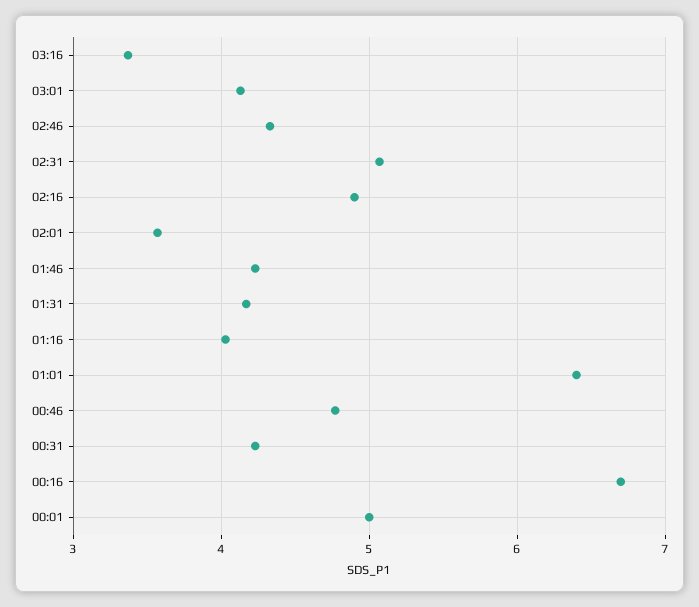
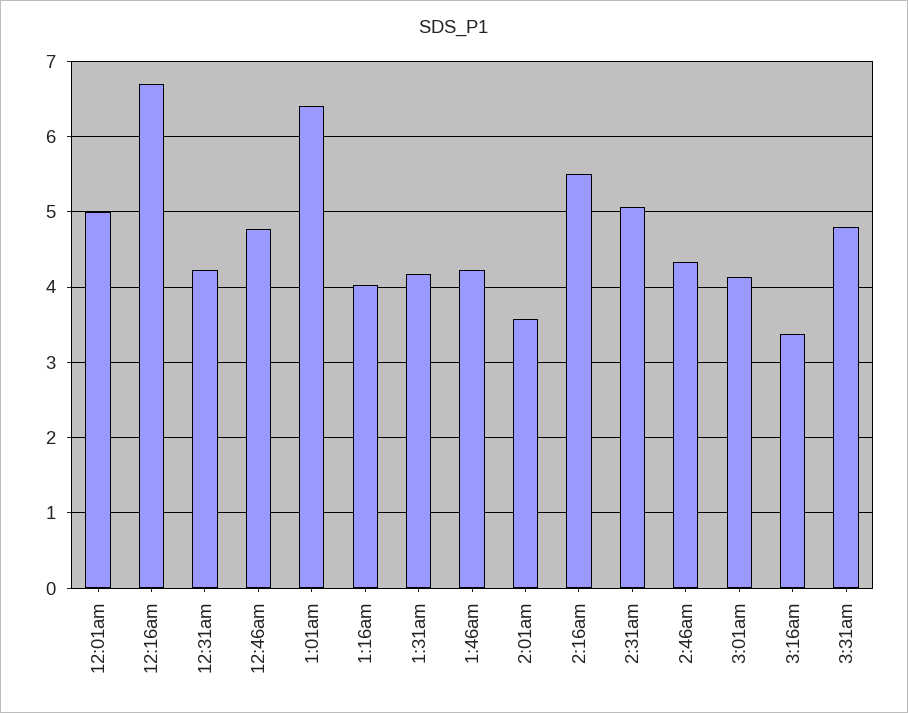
02:16: 4.9 -> 5.5
3:31am: none -> 4.8

